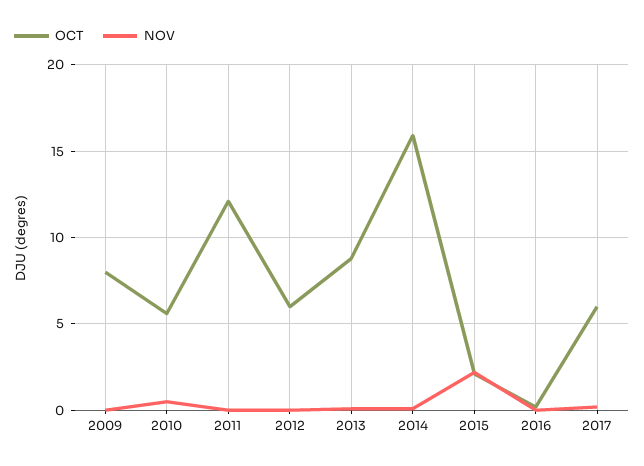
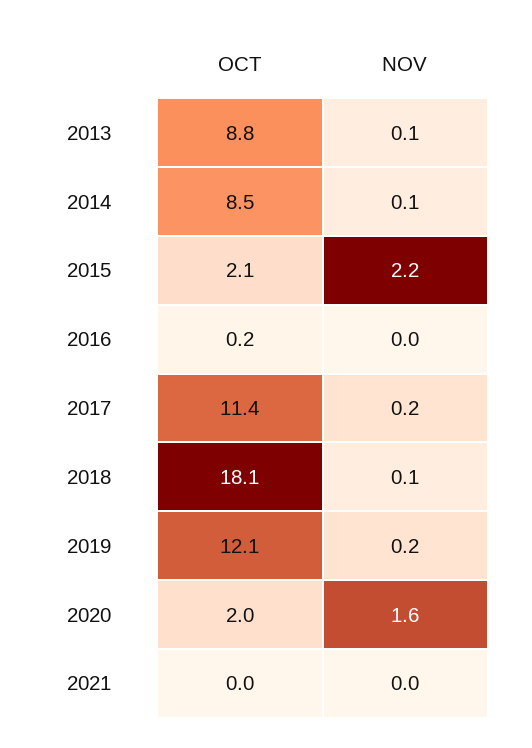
OCT, 2009: 8 -> none
NOV, 2009: 0 -> none
OCT, 2010: 5.5 -> none
NOV, 2010: 0.5 -> none
OCT, 2011: 12 -> none
NOV, 2011: 0 -> none
OCT, 2012: 6 -> none
NOV, 2012: 0 -> none
OCT, 2014: 16 -> 8.5
OCT, 2017: 6 -> 11.4
OCT, 2018: none -> 18.1
NOV, 2018: none -> 0.1
OCT, 2019: none -> 12.1
NOV, 2019: none -> 0.2
OCT, 2020: none -> 2
NOV, 2020: none -> 1.6
OCT, 2021: none -> 0
NOV, 2021: none -> 0

